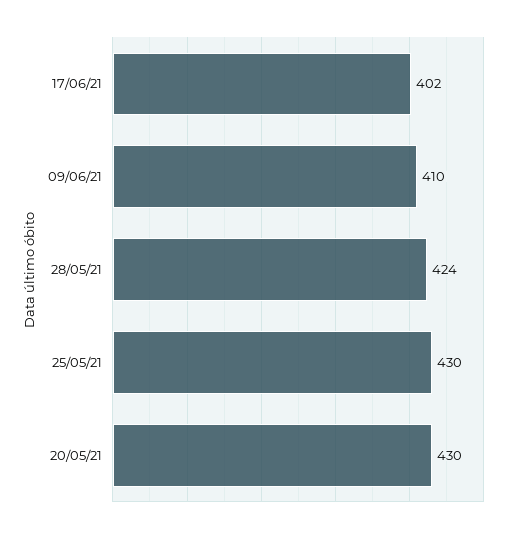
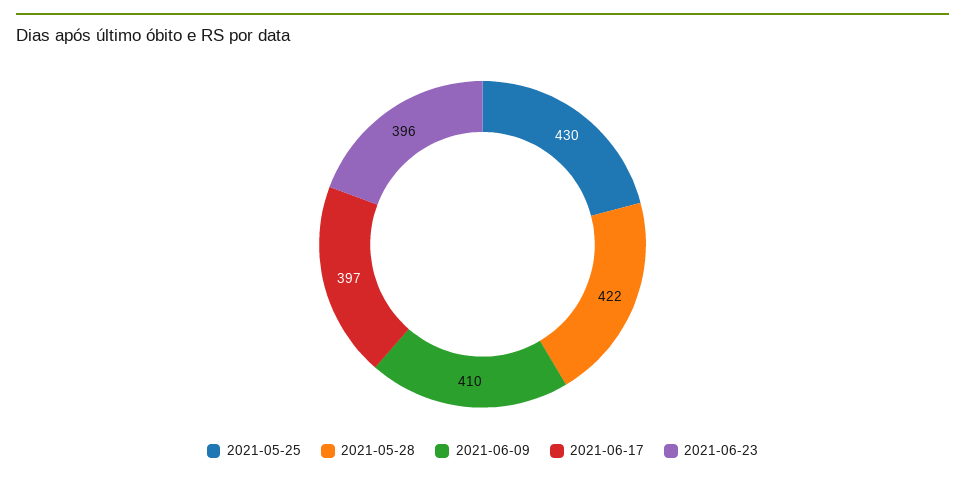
17/06/21: 402 -> 397
28/05/21: 424 -> 422
20/05/21: 430 -> none
2021-06-23: none -> 396

